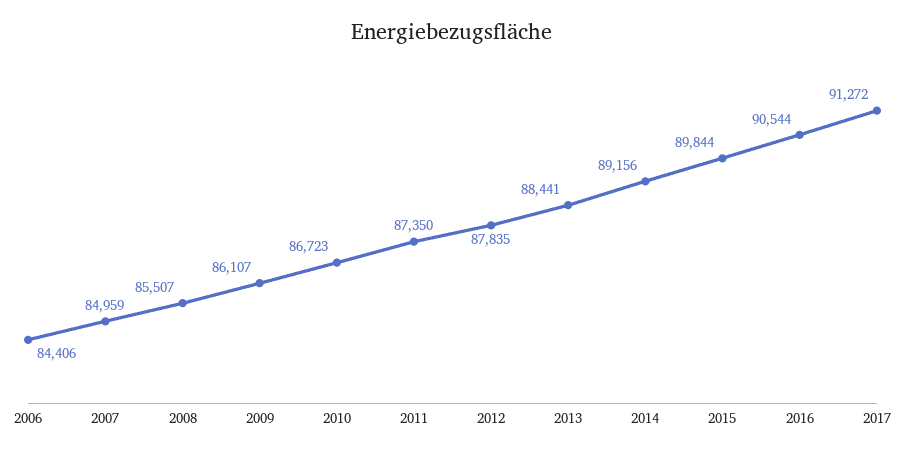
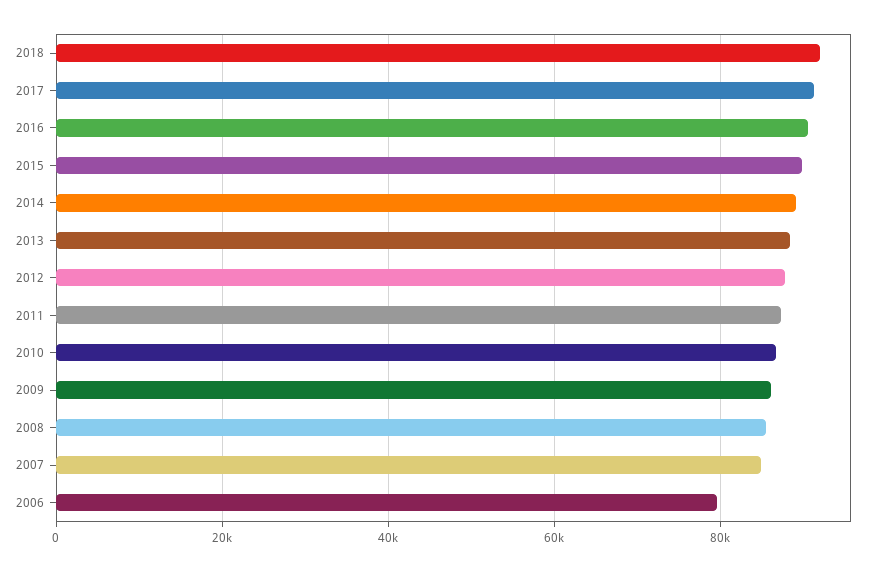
2006: 84406 -> 80000
2018: none -> 92000

